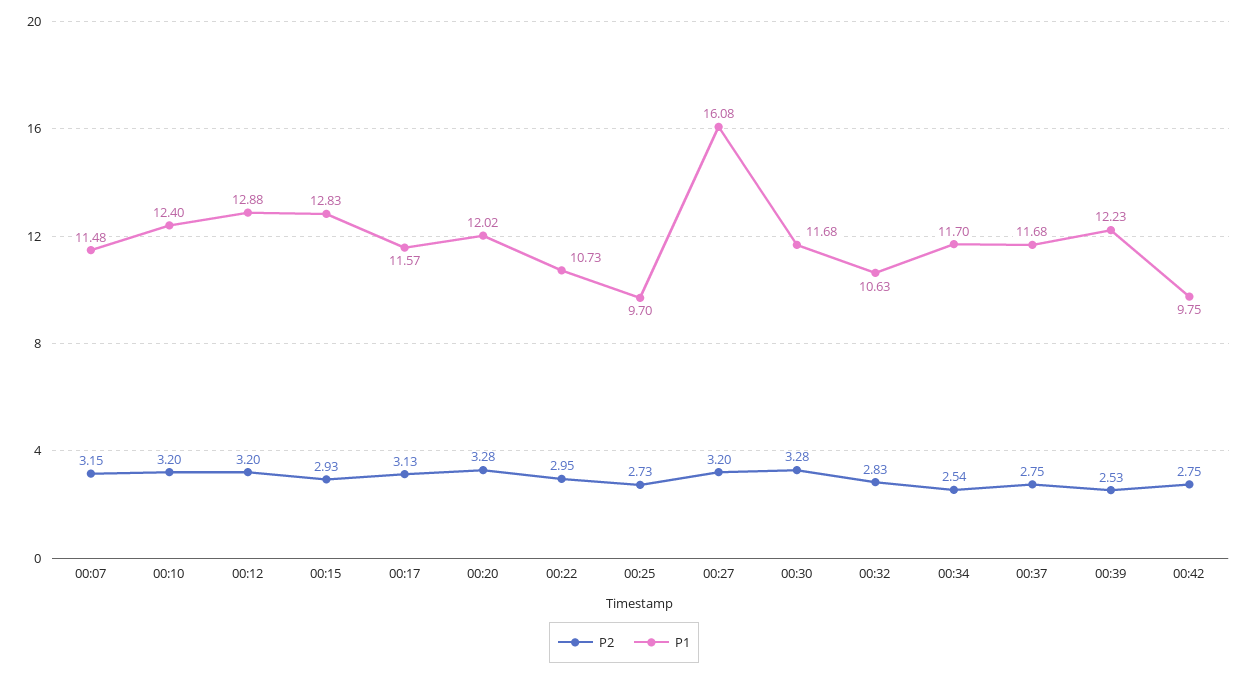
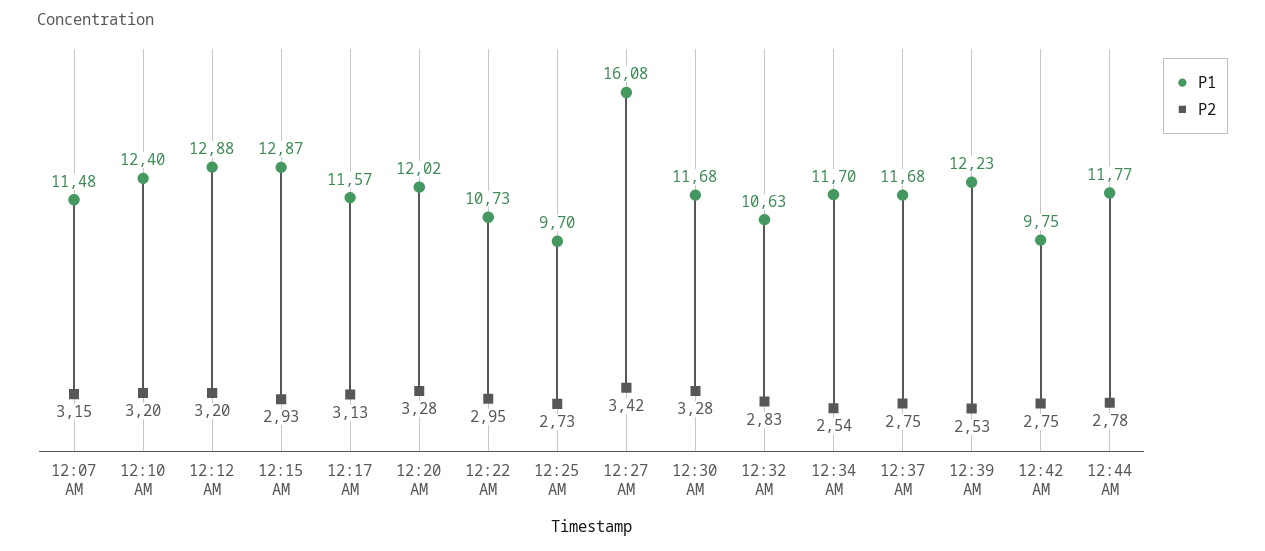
P1, 00:15: 12.83 -> 12.87
P2, 00:27: 3.2 -> 3.42
P1, 12:44 AM: none -> 11.77
P2, 12:44 AM: none -> 2.78

